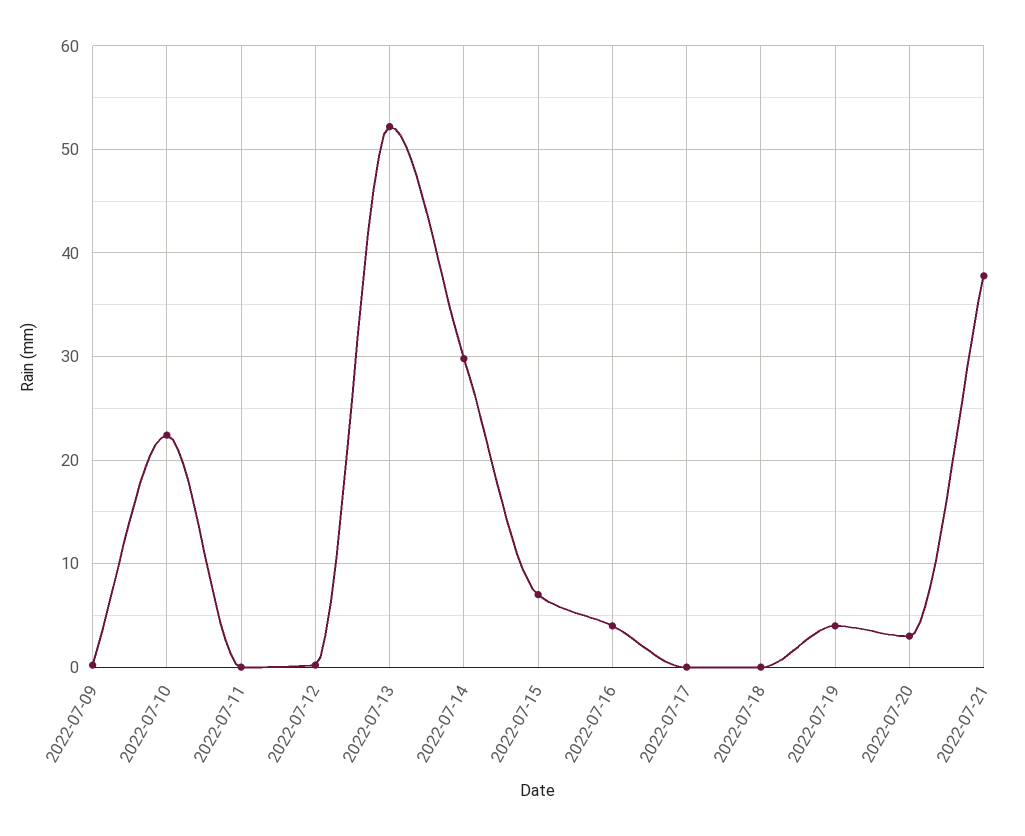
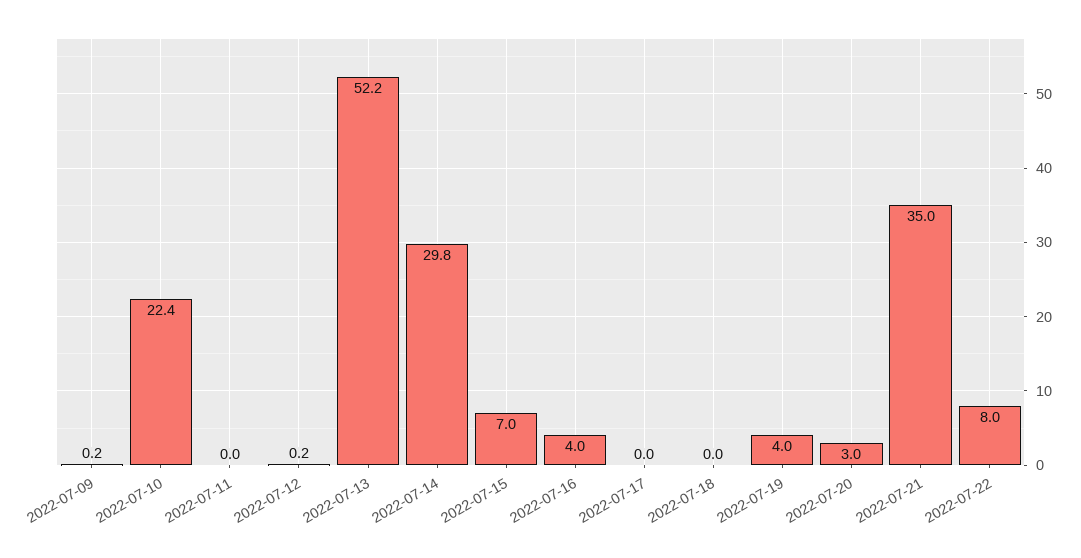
2022-07-21: 38 -> 35
2022-07-22: none -> 8

